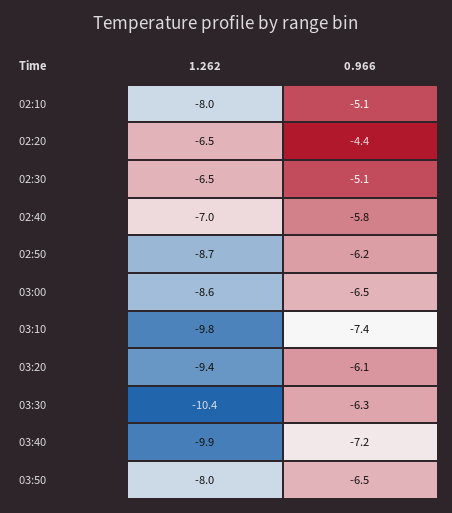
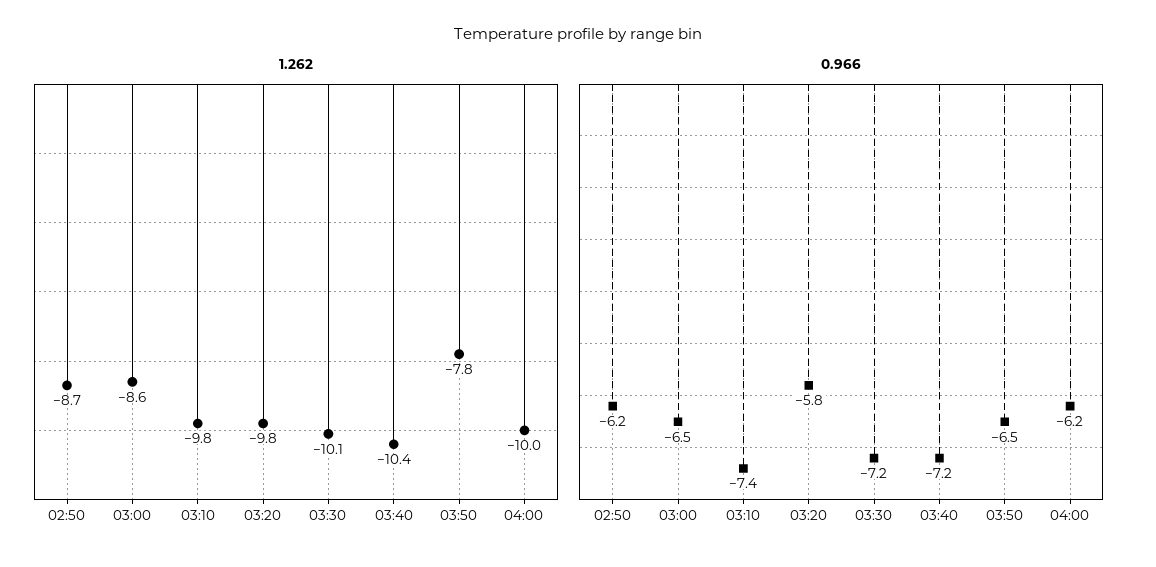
1.262, 02:10: -8 -> none
0.966, 02:10: -5.1 -> none
1.262, 02:20: -6.5 -> none
0.966, 02:20: -4.4 -> none
1.262, 02:30: -6.5 -> none
0.966, 02:30: -5.1 -> none
1.262, 02:40: -7 -> none
0.966, 02:40: -5.8 -> none
1.262, 03:20: -9.4 -> -9.8
0.966, 03:20: -6.1 -> -5.8
1.262, 03:30: -10.4 -> -10.1
0.966, 03:30: -6.3 -> -7.2
1.262, 03:40: -9.9 -> -10.4
1.262, 03:50: -8 -> -7.8
1.262, 04:00: none -> -10
0.966, 04:00: none -> -6.2

